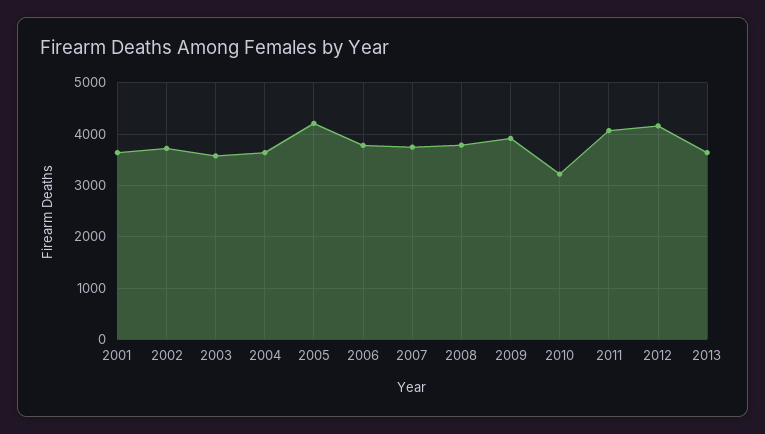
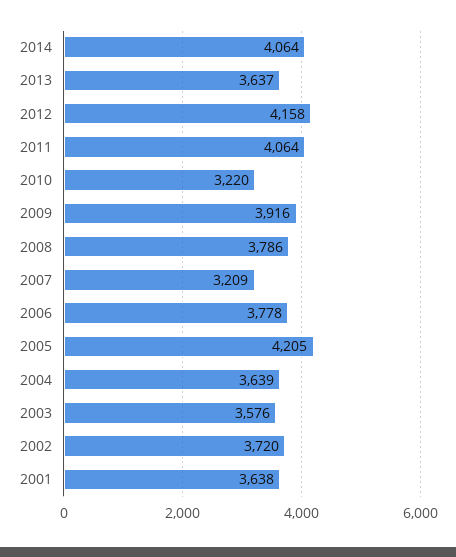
2007: 3800 -> 3209
2014: none -> 4064

